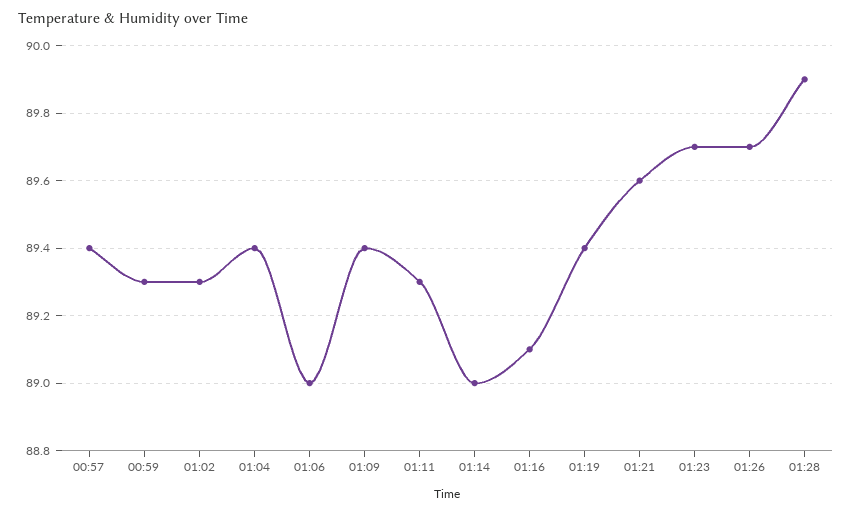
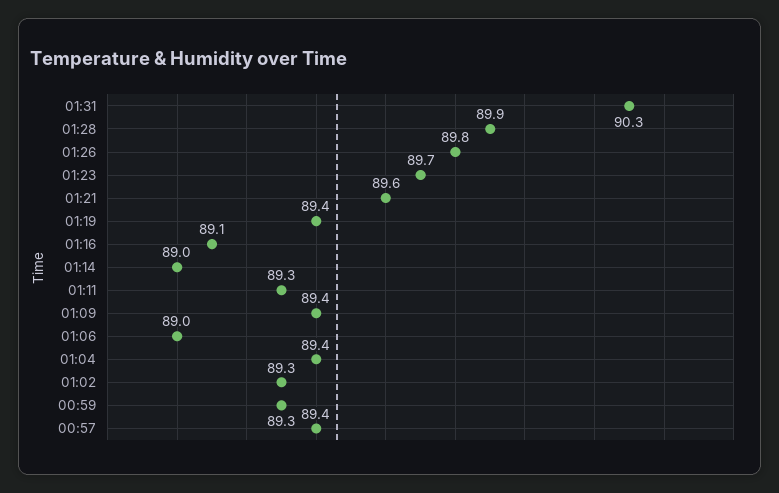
01:26: 89.7 -> 89.8
01:31: none -> 90.3

